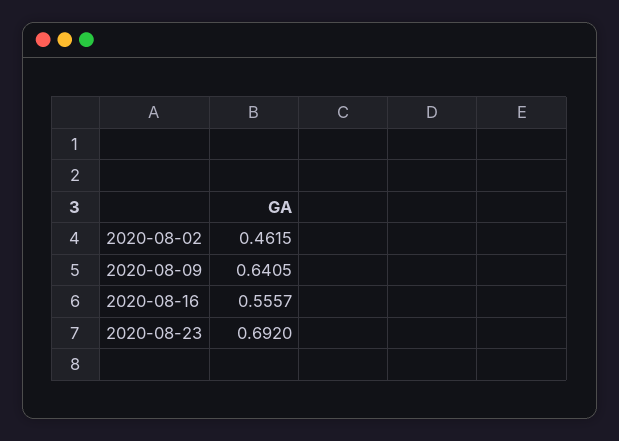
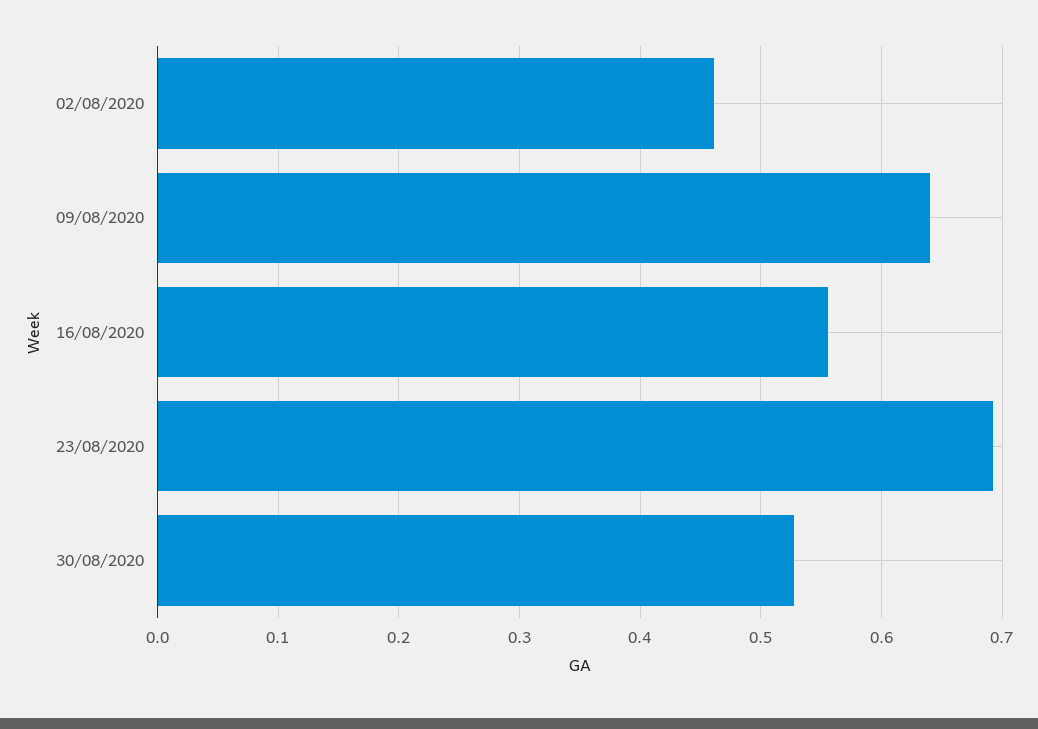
30/08/2020: none -> 0.53

